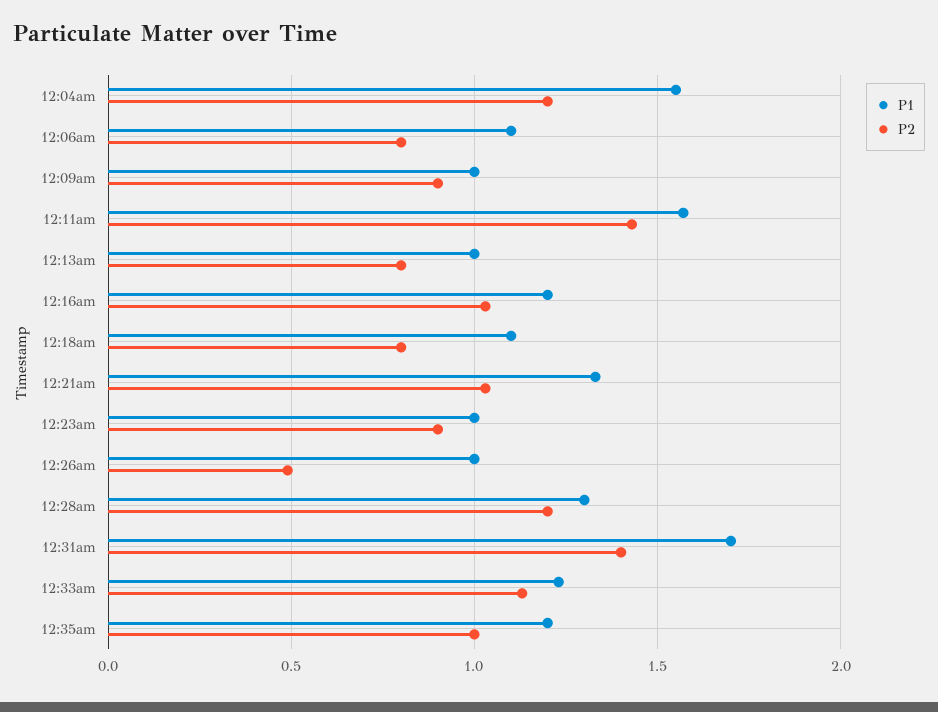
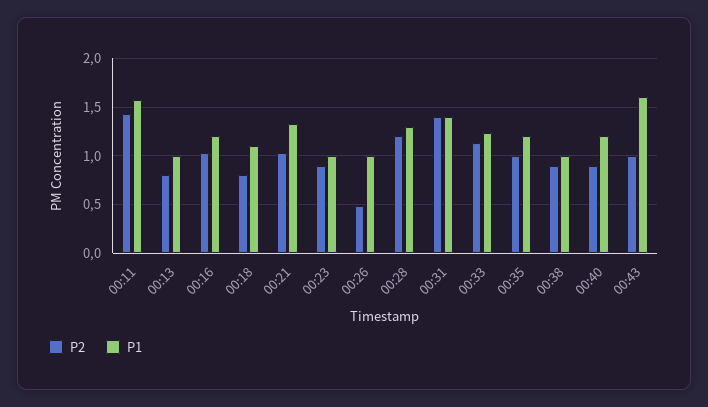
P1, 12:04am: 1.55 -> none
P2, 12:04am: 1.2 -> none
P1, 12:06am: 1.1 -> none
P2, 12:06am: 0.8 -> none
P1, 12:09am: 1 -> none
P2, 12:09am: 0.9 -> none
P1, 12:31am: 1.7 -> 1.4
P2, 00:38: none -> 0.9
P1, 00:38: none -> 1
P2, 00:40: none -> 0.9
P1, 00:40: none -> 1.2
P2, 00:43: none -> 1
P1, 00:43: none -> 1.6

